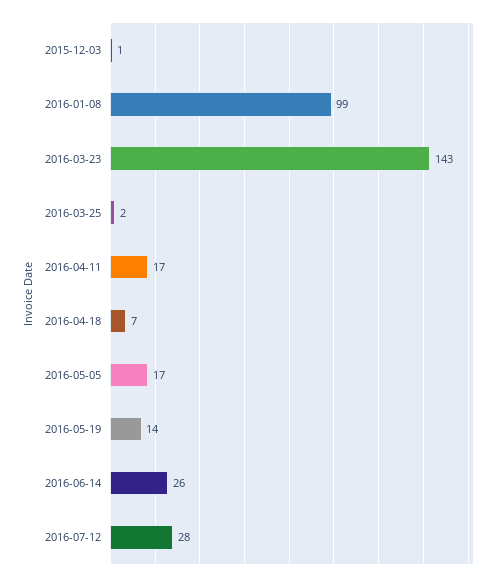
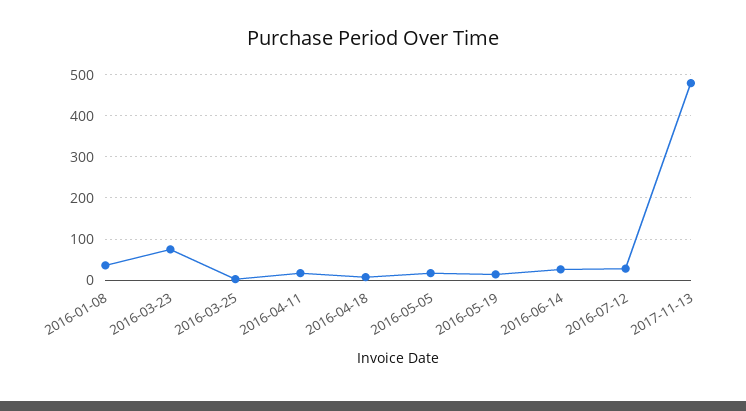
2015-12-03: 1 -> none
2016-01-08: 99 -> 40
2016-03-23: 143 -> 80
2017-11-13: none -> 480

